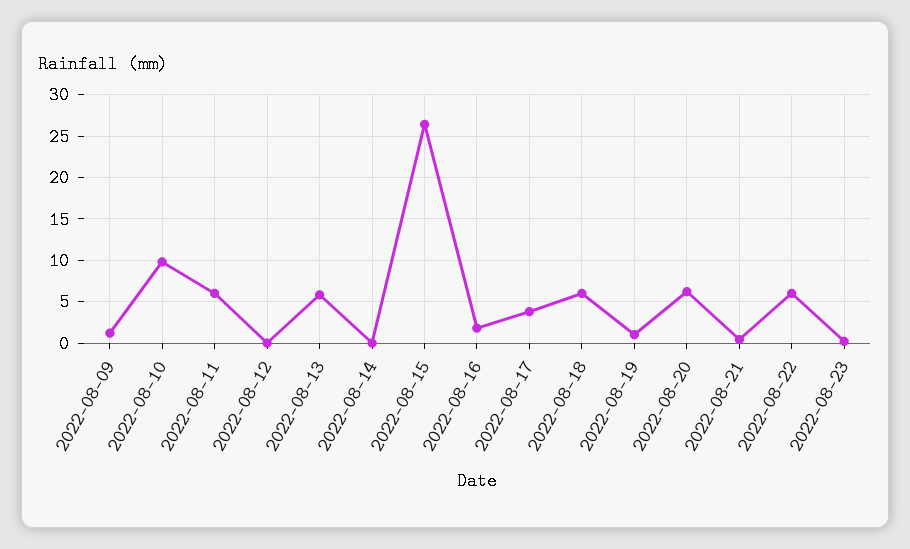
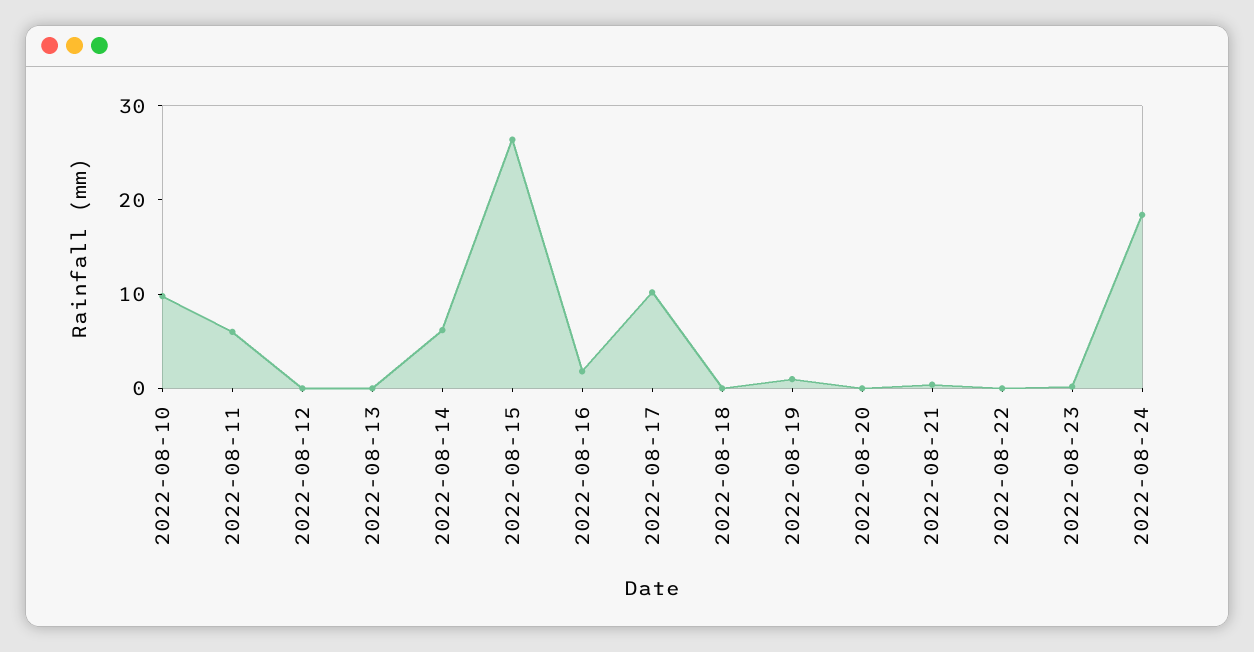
2022-08-09: 1 -> none
2022-08-13: 6 -> 0
2022-08-14: 0 -> 6
2022-08-17: 4 -> 10
2022-08-18: 6 -> 0
2022-08-20: 6 -> 0
2022-08-22: 6 -> 0
2022-08-24: none -> 18

